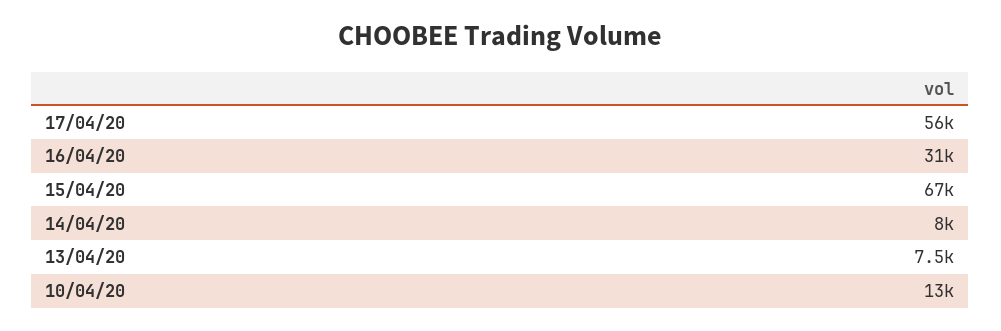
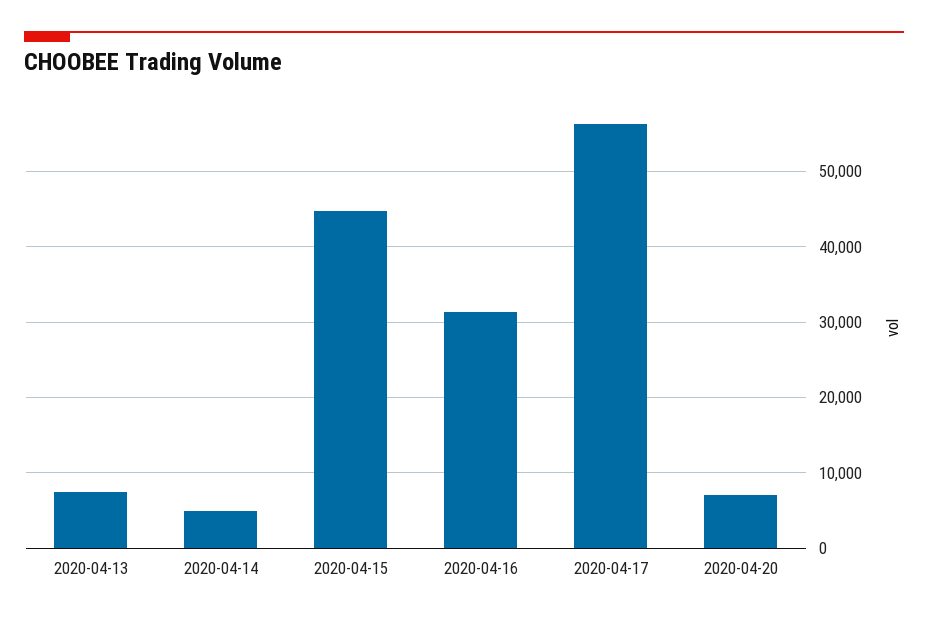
15/04/20: 67000 -> 45000
14/04/20: 8000 -> 5000
10/04/20: 13000 -> none
2020-04-20: none -> 7000

